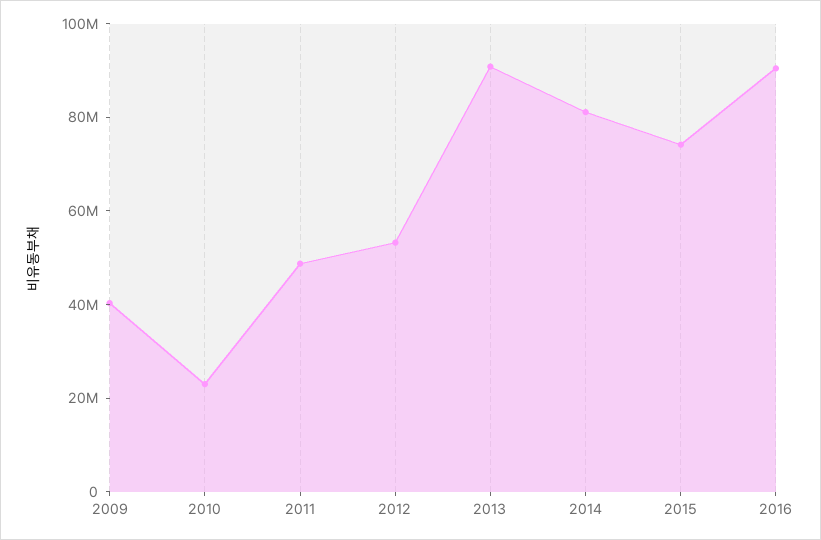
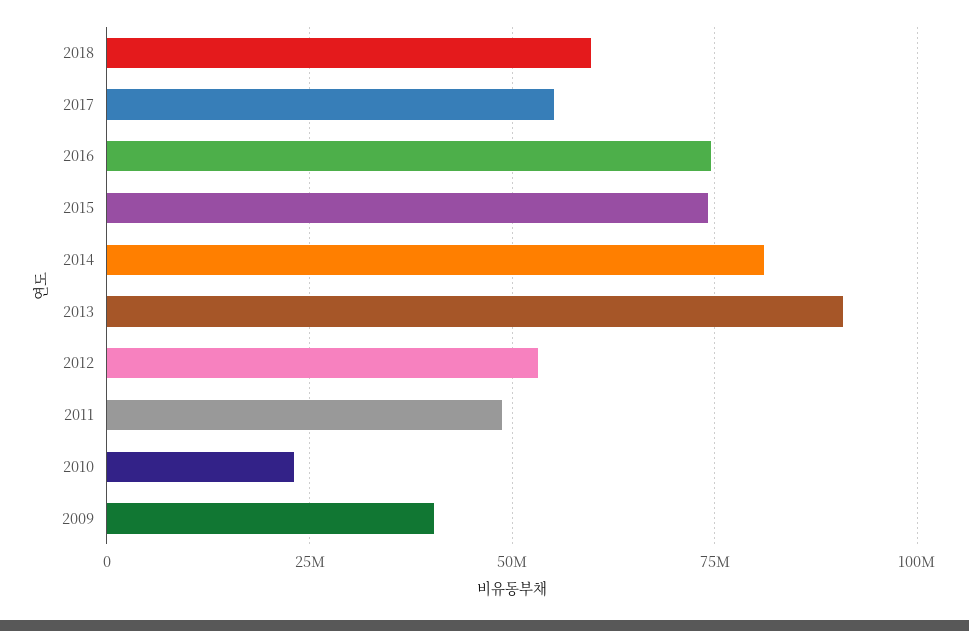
2016: 90000000 -> 75000000
2018: none -> 60000000
2017: none -> 55000000

